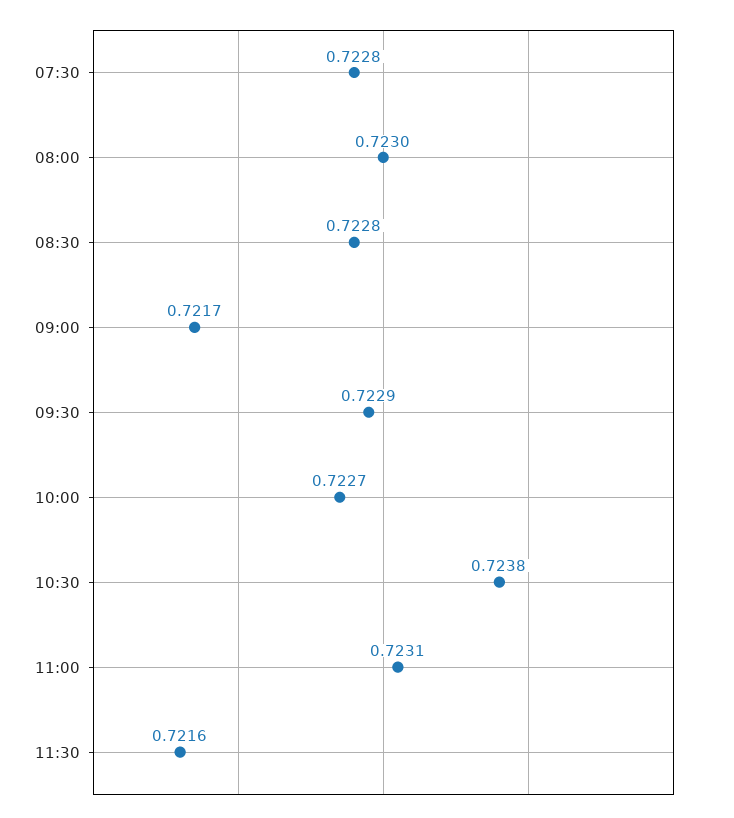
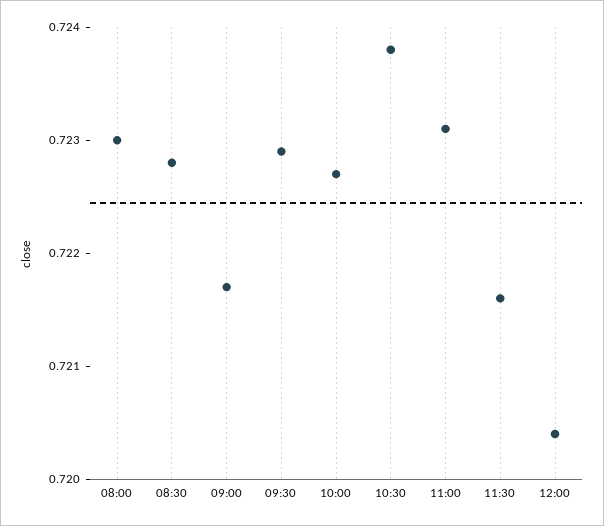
07:30: 0.7228 -> none
12:00: none -> 0.7204

